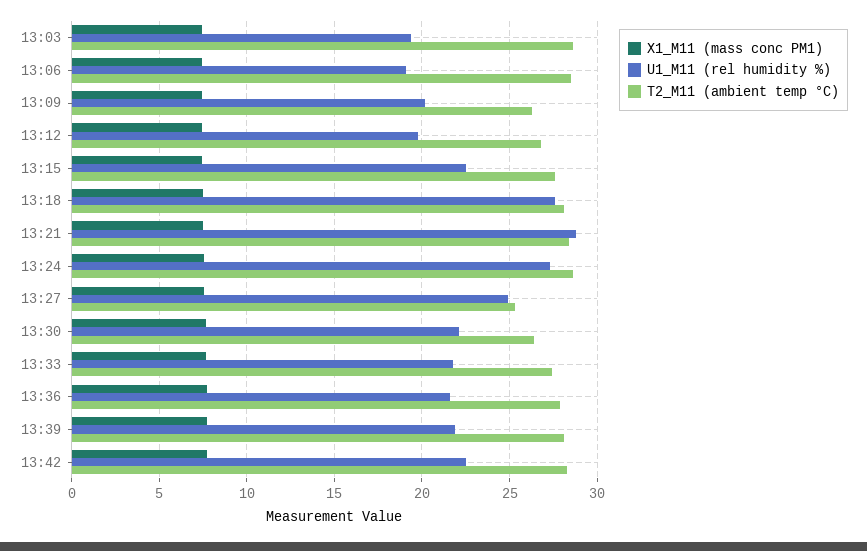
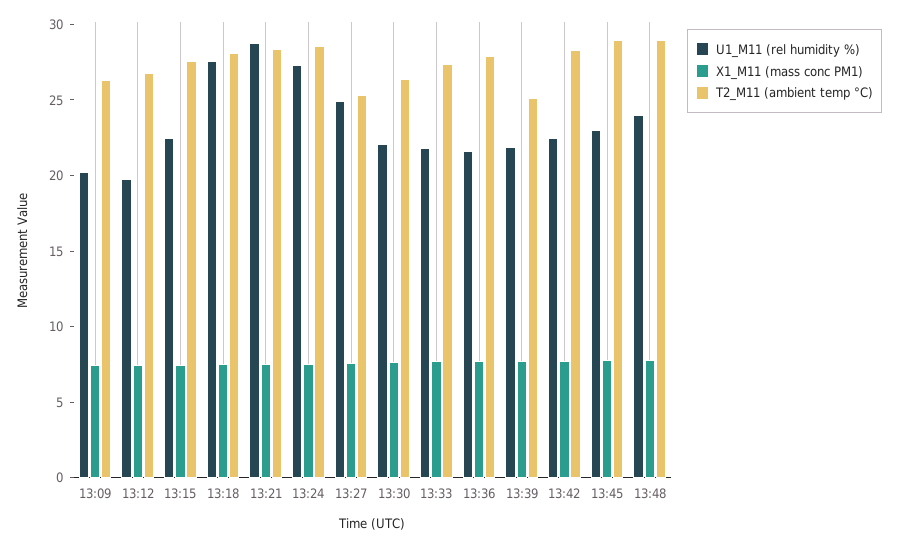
X1_M11 (mass conc PM1), 13:03: 7.5 -> none
U1_M11 (rel humidity %), 13:03: 19.5 -> none
T2_M11 (ambient temp °C), 13:03: 28.5 -> none
X1_M11 (mass conc PM1), 13:06: 7.5 -> none
U1_M11 (rel humidity %), 13:06: 19 -> none
T2_M11 (ambient temp °C), 13:06: 28.5 -> none
T2_M11 (ambient temp °C), 13:39: 28 -> 25
U1_M11 (rel humidity %), 13:45: none -> 23
X1_M11 (mass conc PM1), 13:45: none -> 8
T2_M11 (ambient temp °C), 13:45: none -> 29
U1_M11 (rel humidity %), 13:48: none -> 24
X1_M11 (mass conc PM1), 13:48: none -> 8
T2_M11 (ambient temp °C), 13:48: none -> 29

